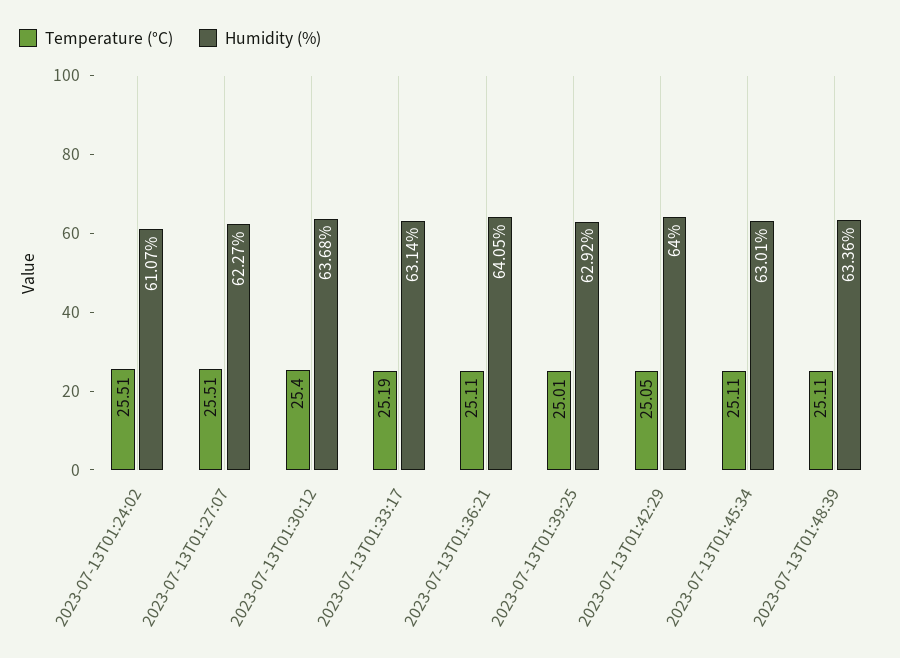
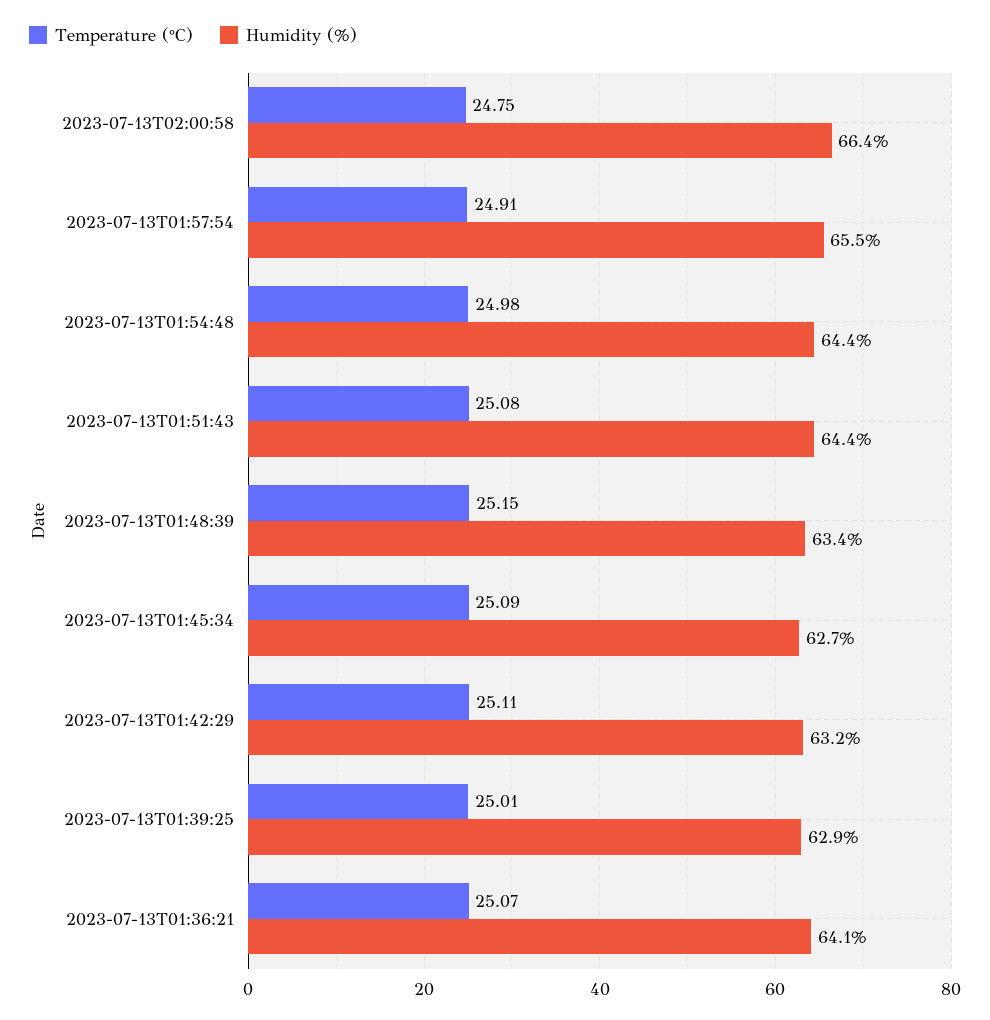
Temperature (°C), 2023-07-13T01:24:02: 25.51 -> none
Humidity (%), 2023-07-13T01:24:02: 61.07 -> none
Temperature (°C), 2023-07-13T01:27:07: 25.51 -> none
Humidity (%), 2023-07-13T01:27:07: 62.27 -> none
Temperature (°C), 2023-07-13T01:30:12: 25.4 -> none
Humidity (%), 2023-07-13T01:30:12: 63.68 -> none
Temperature (°C), 2023-07-13T01:33:17: 25.19 -> none
Humidity (%), 2023-07-13T01:33:17: 63.14 -> none
Temperature (°C), 2023-07-13T01:36:21: 25.11 -> 25.07
Temperature (°C), 2023-07-13T01:42:29: 25.05 -> 25.11
Humidity (%), 2023-07-13T01:42:29: 64 -> 63.2
Temperature (°C), 2023-07-13T01:45:34: 25.11 -> 25.09
Humidity (%), 2023-07-13T01:45:34: 63.01 -> 62.7
Temperature (°C), 2023-07-13T01:48:39: 25.11 -> 25.15
Temperature (°C), 2023-07-13T02:00:58: none -> 24.75
Humidity (%), 2023-07-13T02:00:58: none -> 66.4
Temperature (°C), 2023-07-13T01:57:54: none -> 24.91
Humidity (%), 2023-07-13T01:57:54: none -> 65.5
Temperature (°C), 2023-07-13T01:54:48: none -> 24.98
Humidity (%), 2023-07-13T01:54:48: none -> 64.4
Temperature (°C), 2023-07-13T01:51:43: none -> 25.08
Humidity (%), 2023-07-13T01:51:43: none -> 64.4

